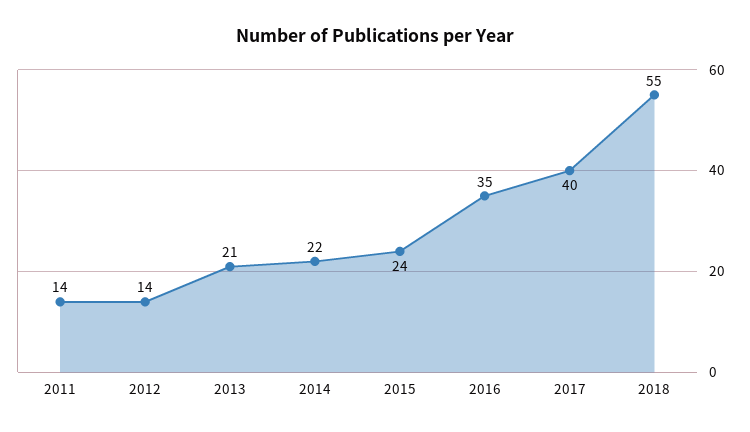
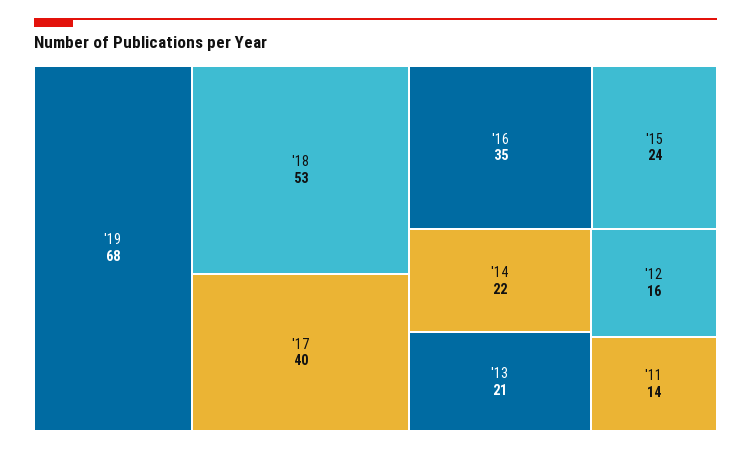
2012: 14 -> 16
2018: 55 -> 53
'19: none -> 68

